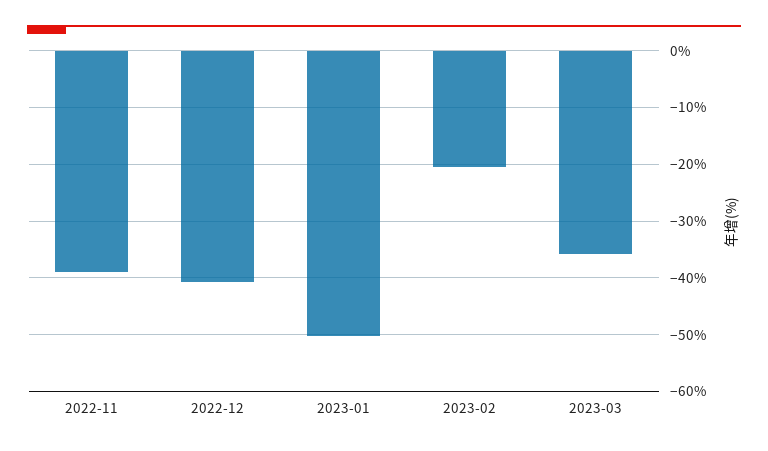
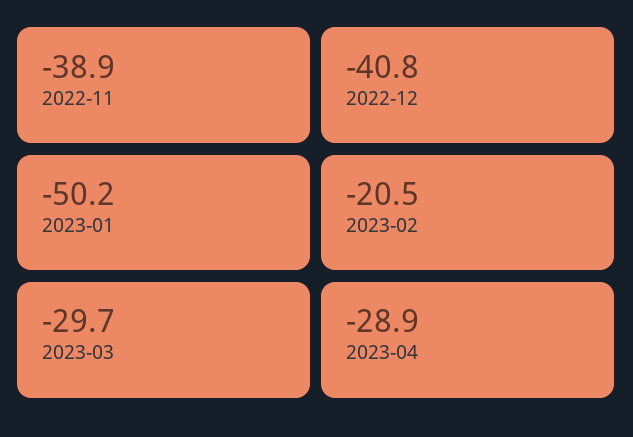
2023-03: -36 -> -29.7
2023-04: none -> -28.9

